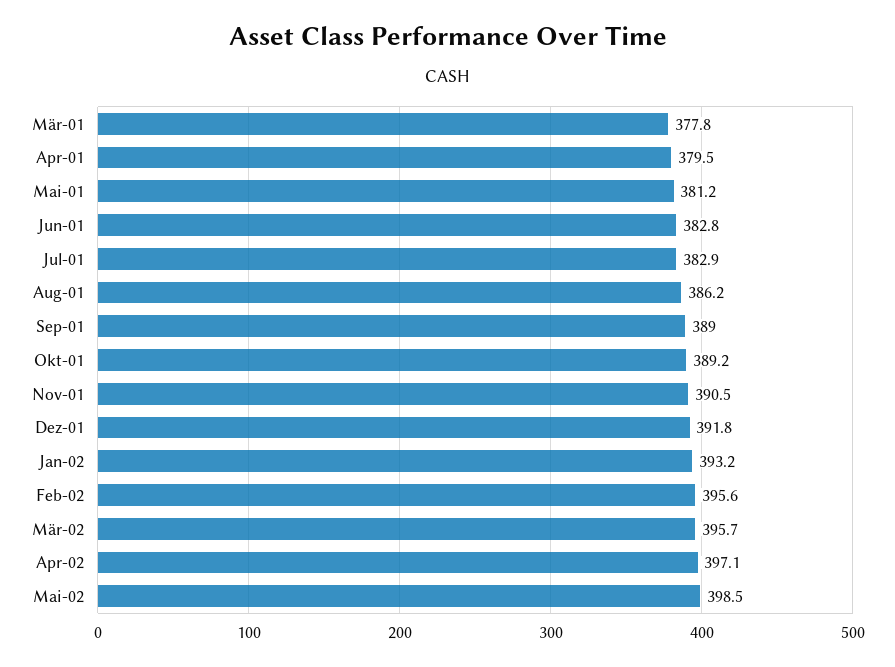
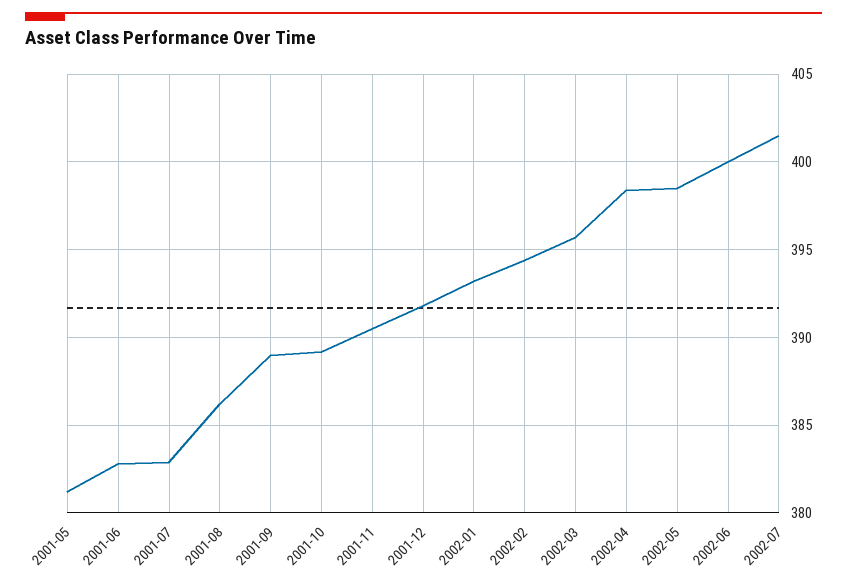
Mär-01: 377.8 -> none
Apr-01: 379.5 -> none
Feb-02: 395.6 -> 394.5
Apr-02: 397.1 -> 398.5
2002-06: none -> 400
2002-07: none -> 401.5

